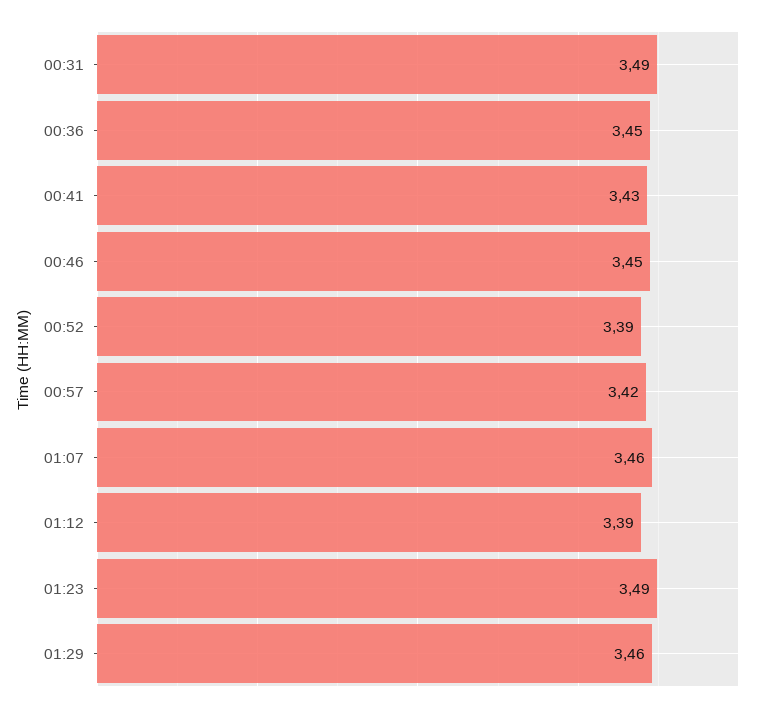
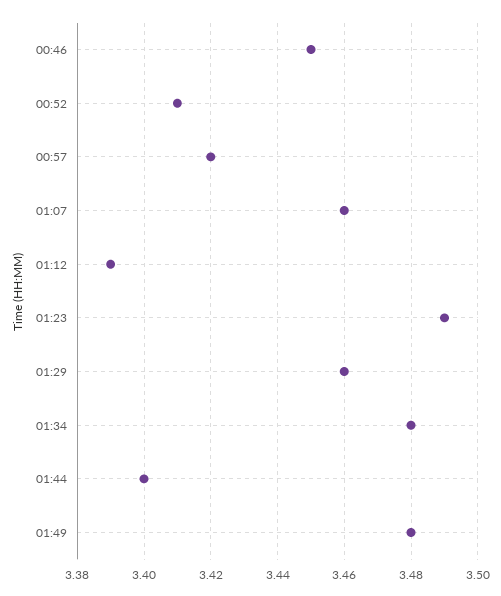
00:31: 3.49 -> none
00:36: 3.45 -> none
00:41: 3.43 -> none
00:52: 3.39 -> 3.41
01:34: none -> 3.48
01:44: none -> 3.4
01:49: none -> 3.48

